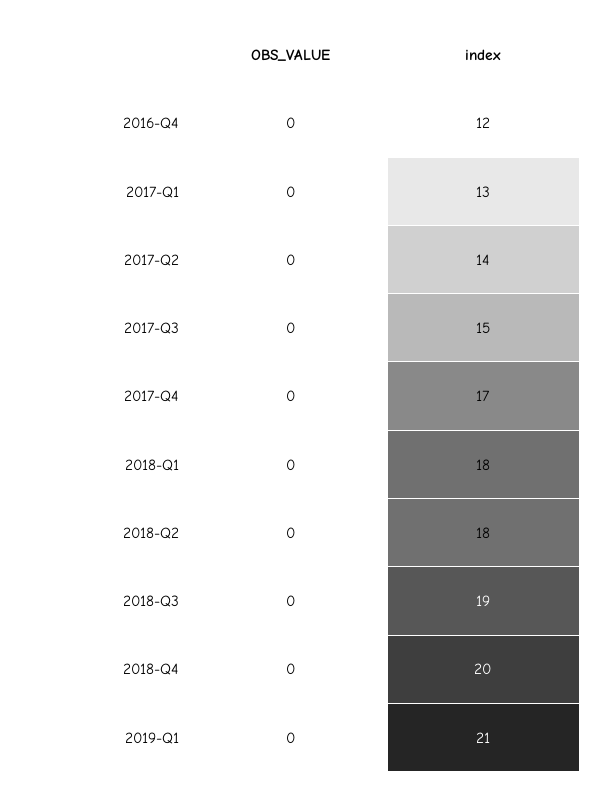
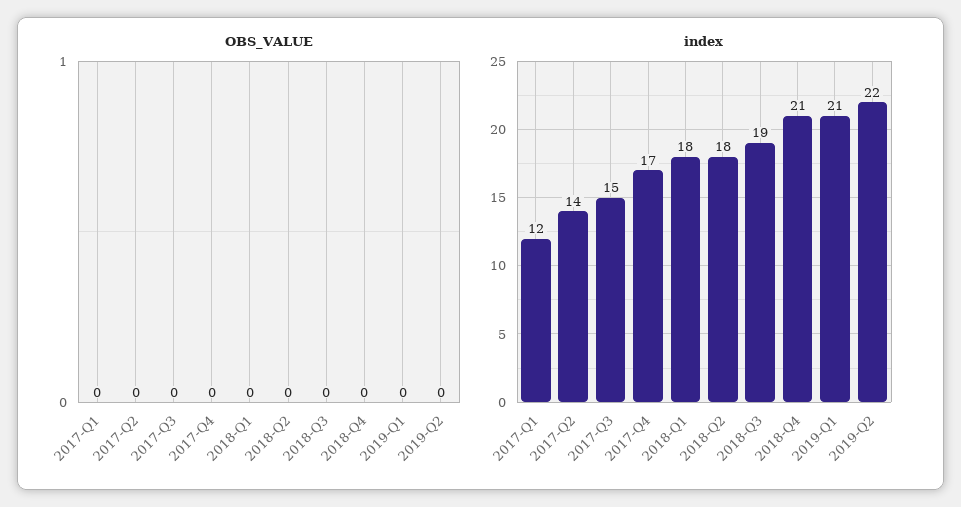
OBS_VALUE, 2016-Q4: 0 -> none
index, 2016-Q4: 12 -> none
index, 2017-Q1: 13 -> 12
index, 2018-Q4: 20 -> 21
OBS_VALUE, 2019-Q2: none -> 0
index, 2019-Q2: none -> 22

